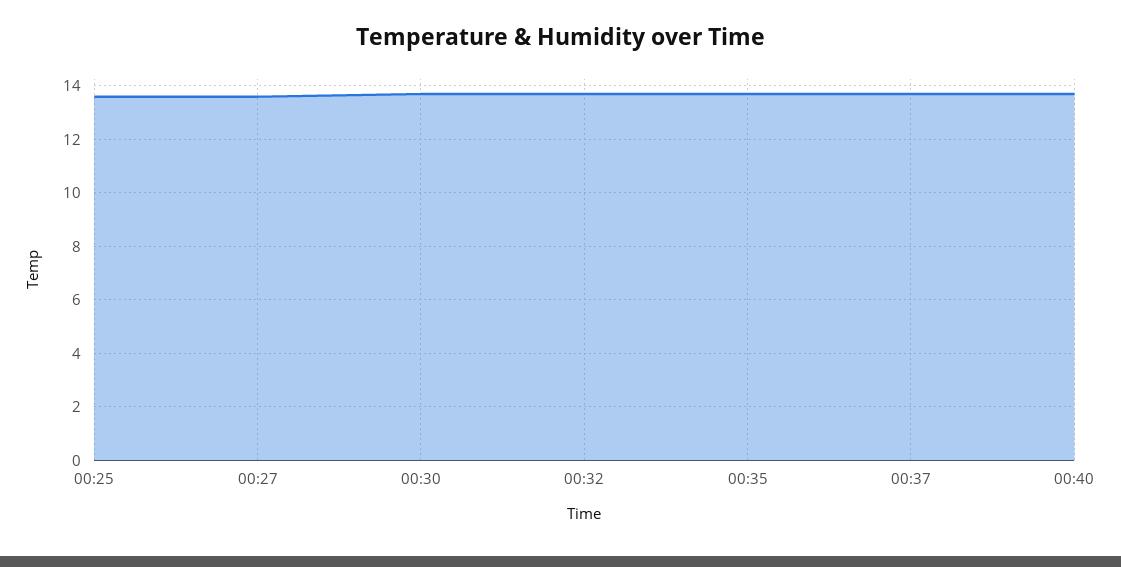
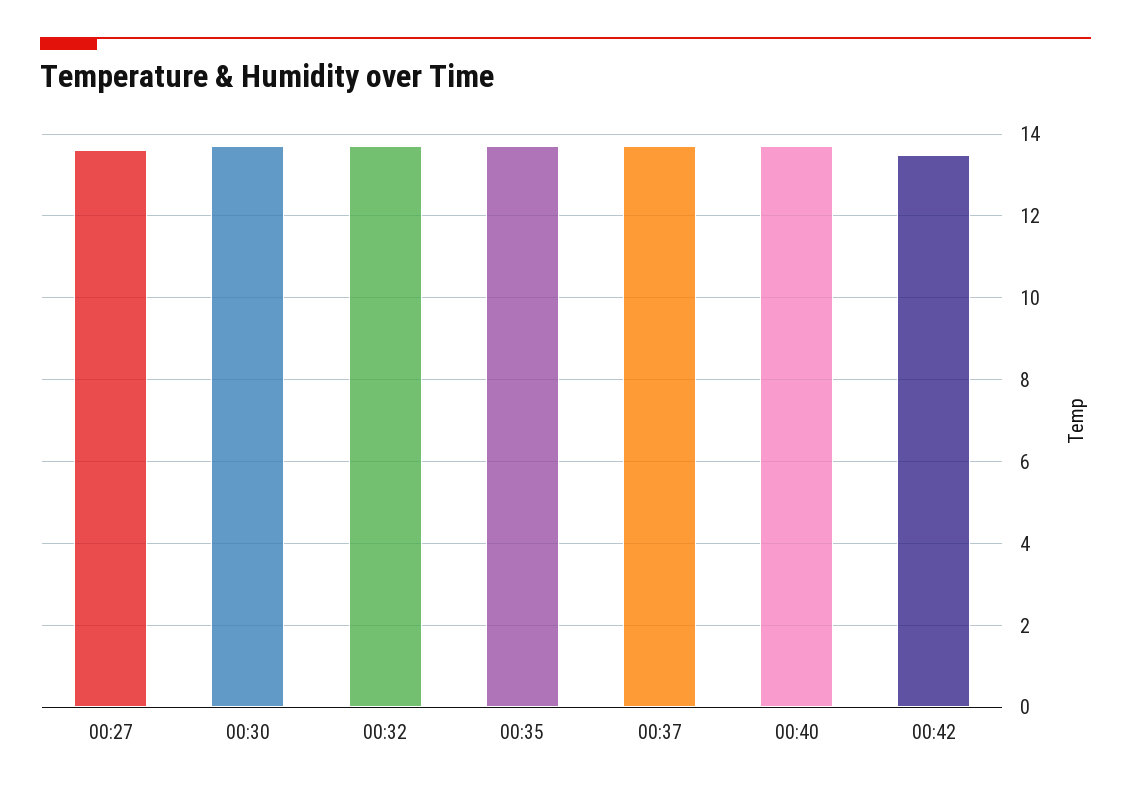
00:25: 13.5 -> none
00:42: none -> 13.5

